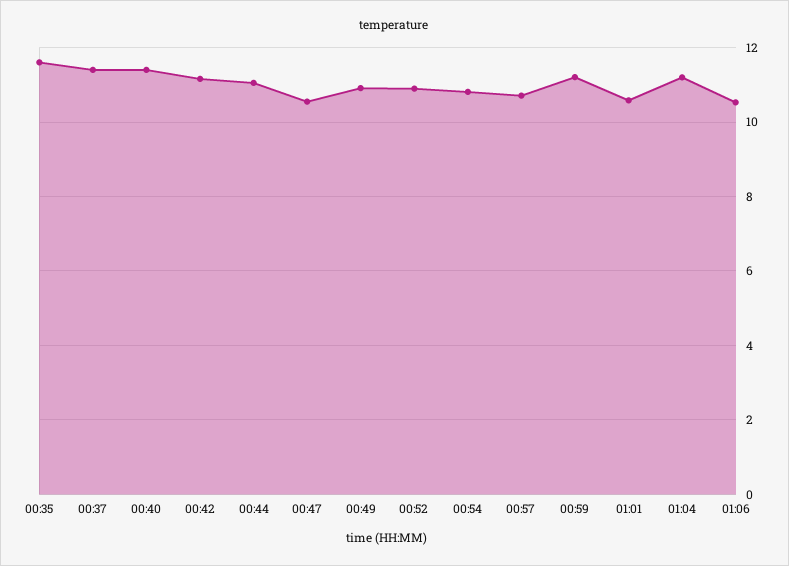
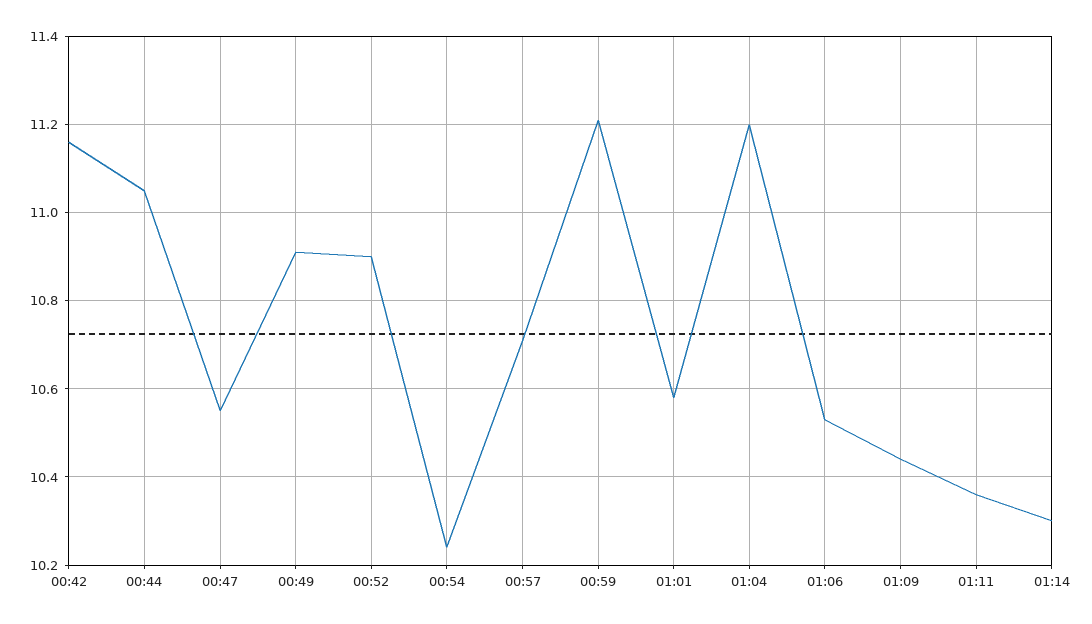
00:35: 11.6 -> none
00:37: 11.4 -> none
00:40: 11.4 -> none
00:54: 10.8 -> 10.25
01:09: none -> 10.45
01:11: none -> 10.35
01:14: none -> 10.3

